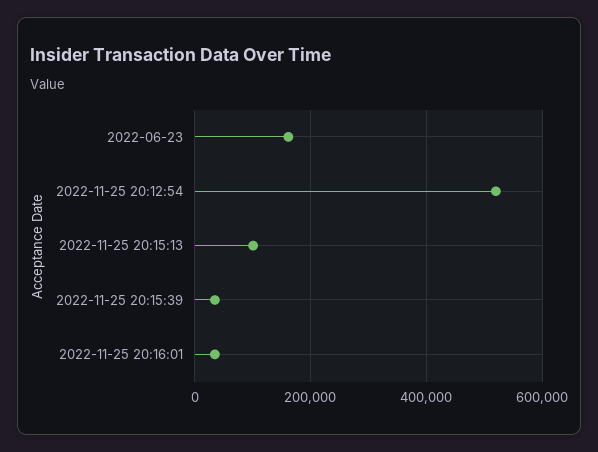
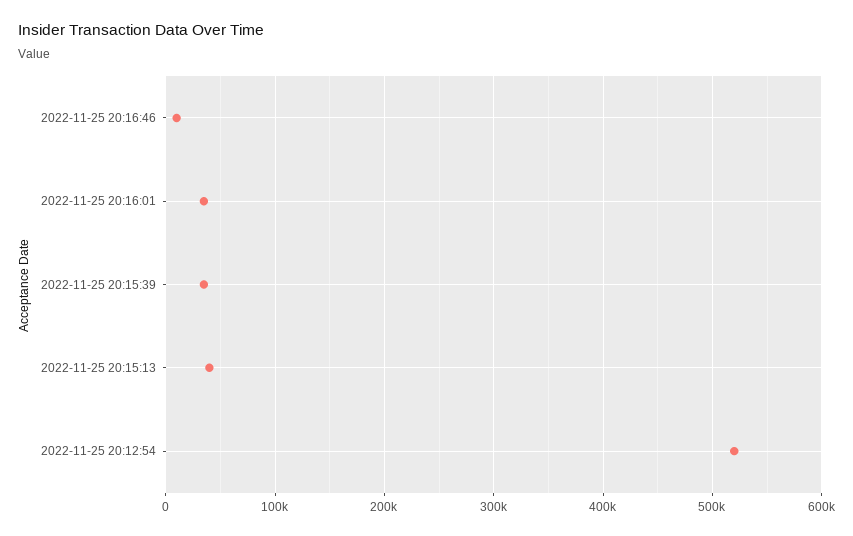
2022-06-23: 160000 -> none
2022-11-25 20:15:13: 100000 -> 40000
2022-11-25 20:16:46: none -> 10000

